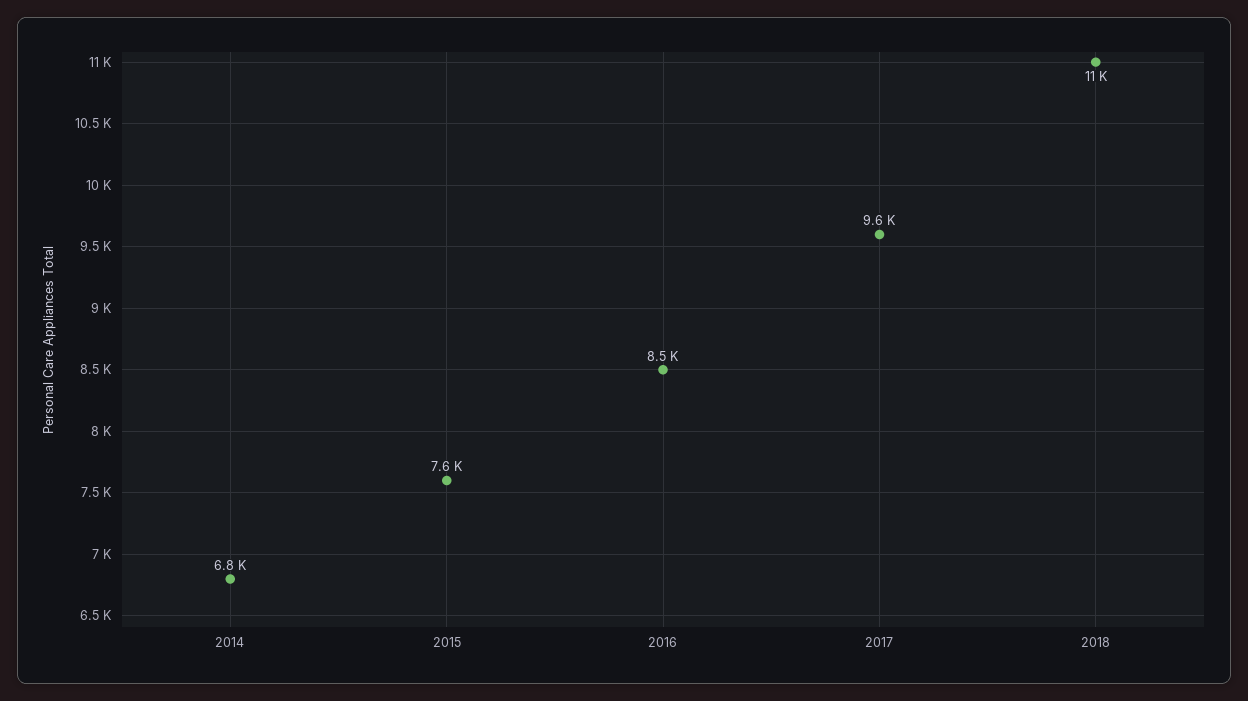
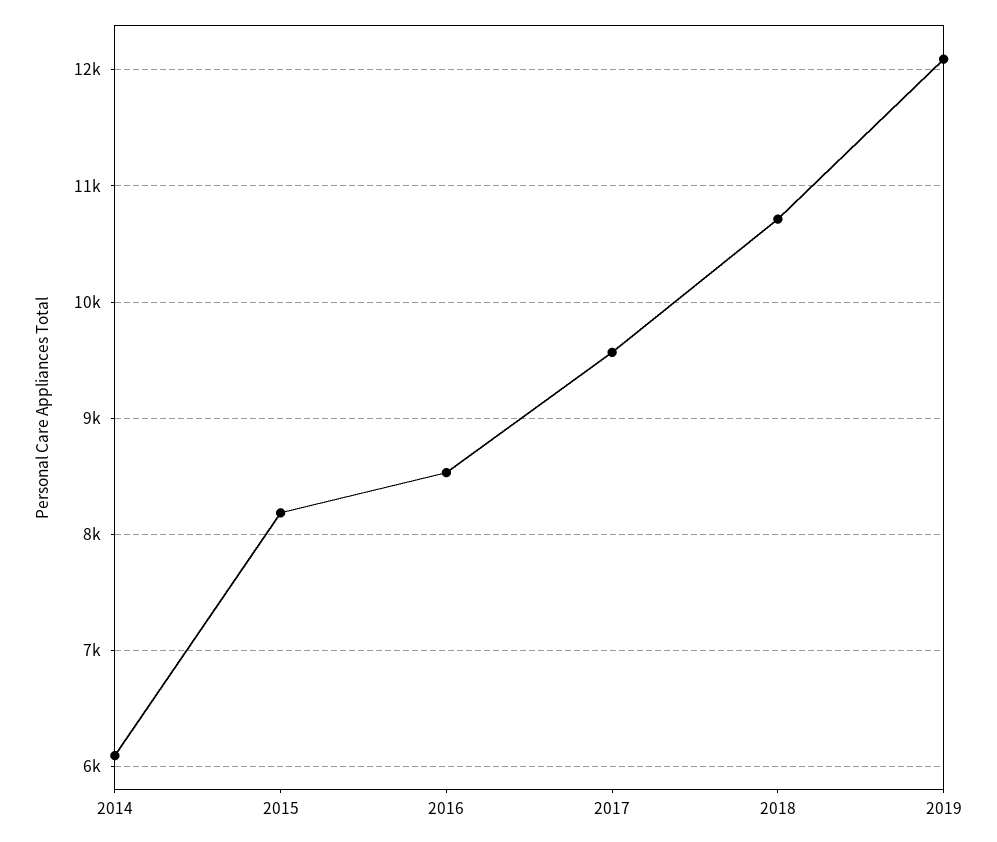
2014: 6800 -> 6100
2015: 7600 -> 8200
2019: none -> 12100

